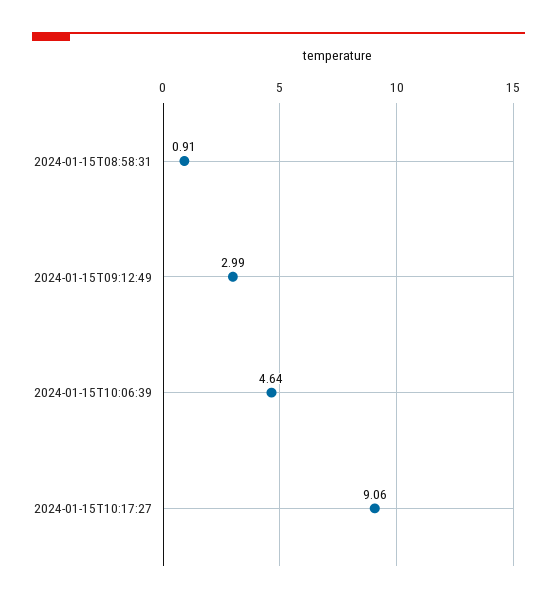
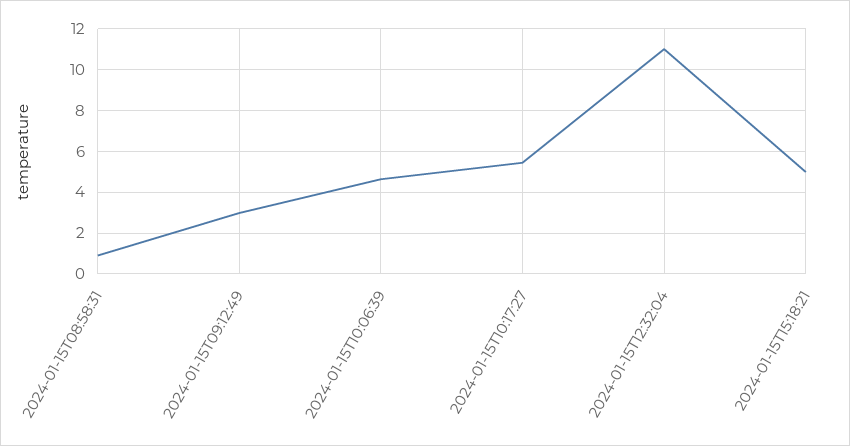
2024-01-15T10:17:27: 9.06 -> 5.5
2024-01-15T12:32:04: none -> 11
2024-01-15T15:18:21: none -> 5

